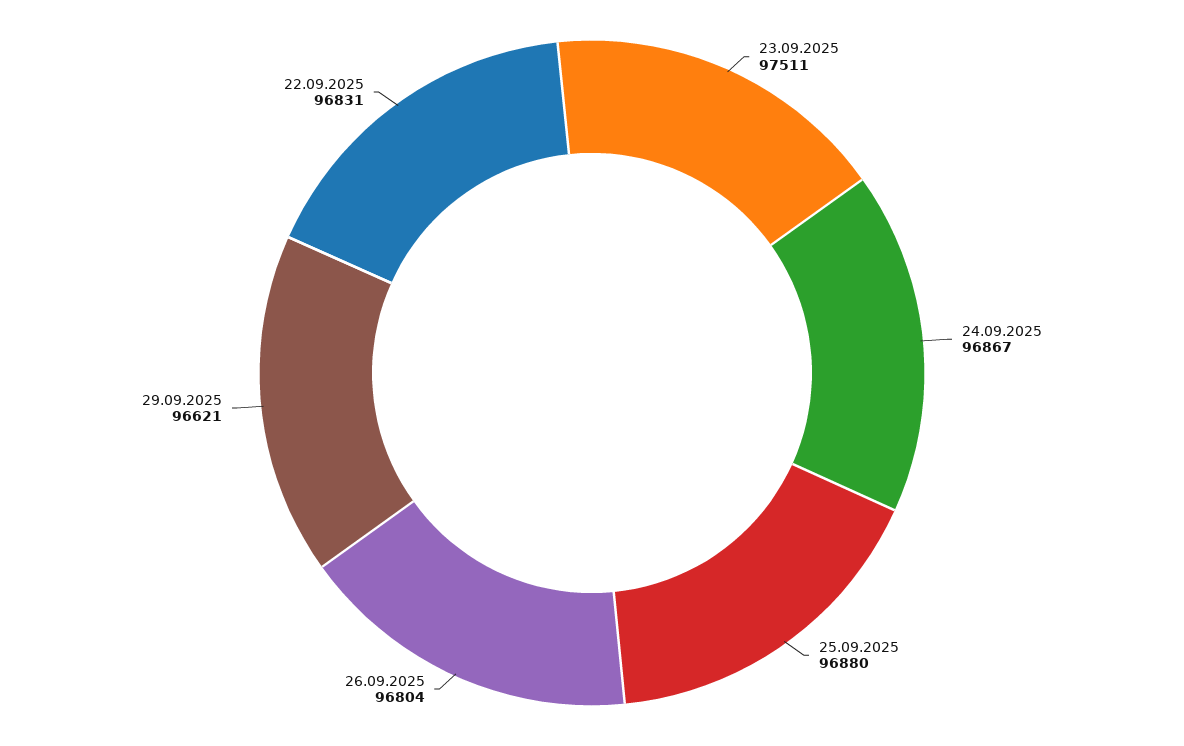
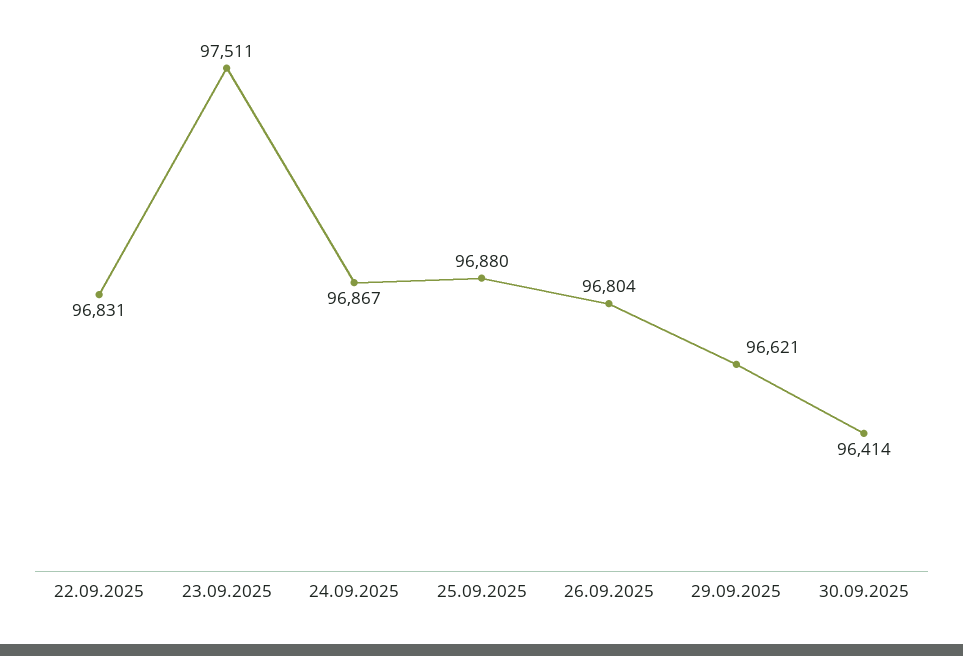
30.09.2025: none -> 96414

